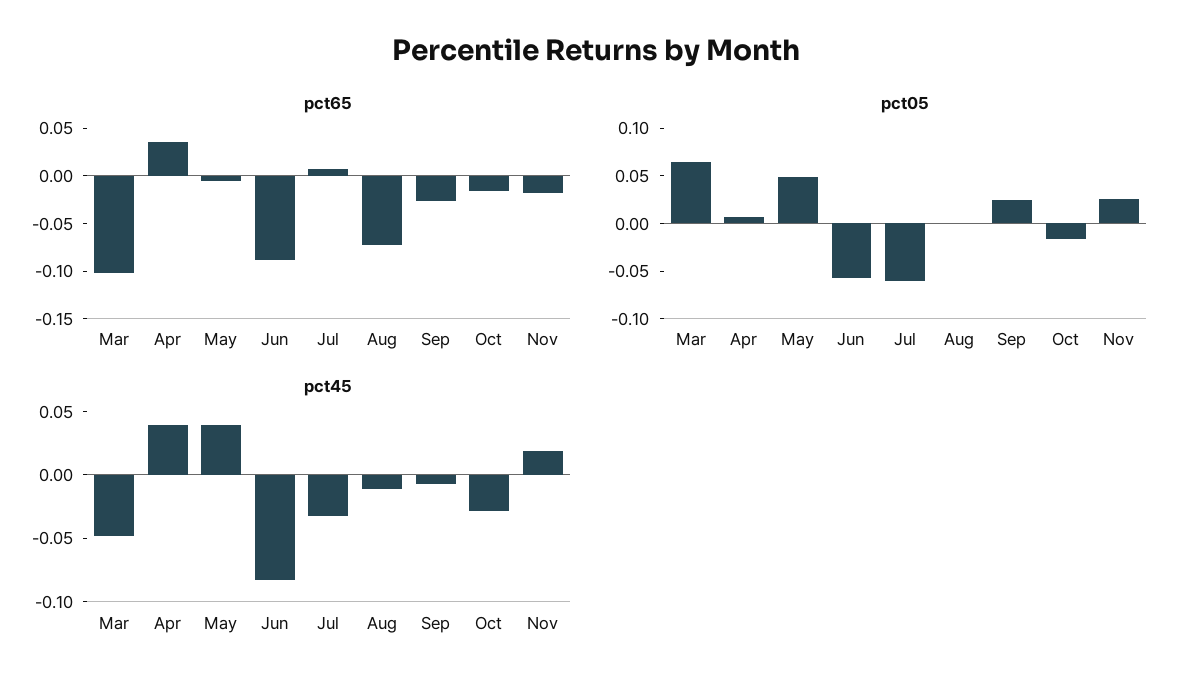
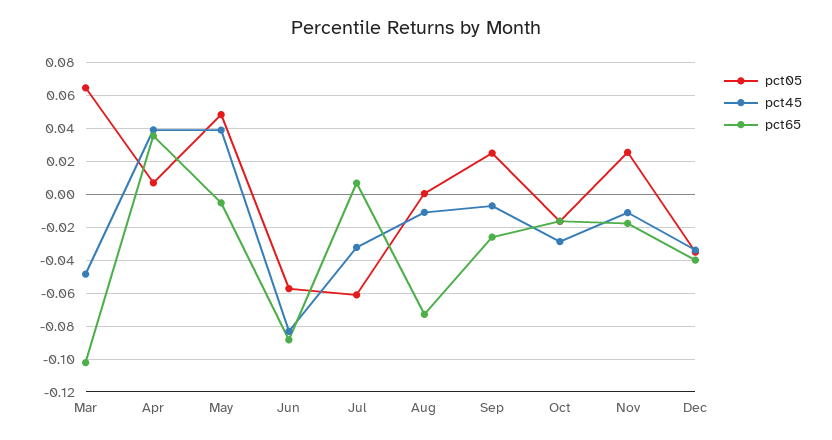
pct45, Nov: 0.02 -> -0.01
pct05, Dec: none -> -0.035
pct45, Dec: none -> -0.035
pct65, Dec: none -> -0.04

